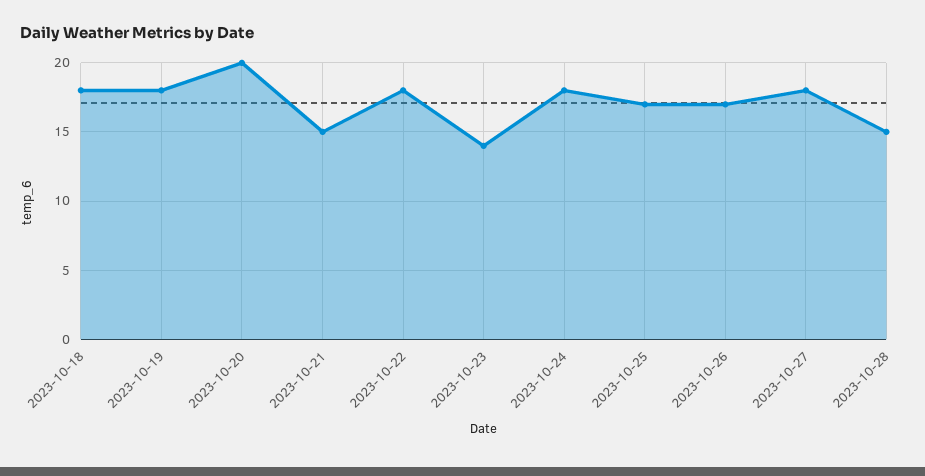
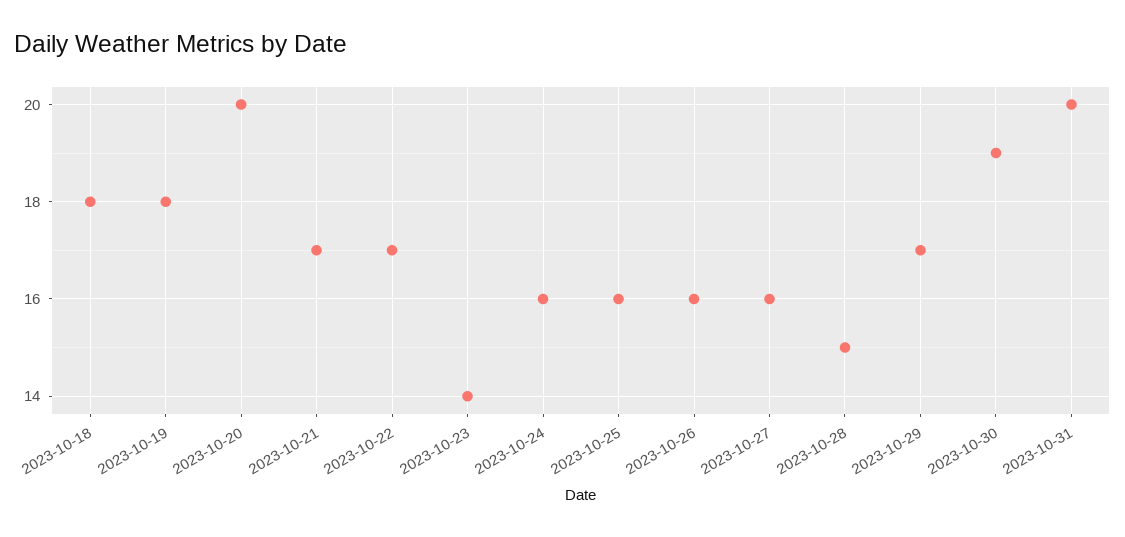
2023-10-21: 15 -> 17
2023-10-22: 18 -> 17
2023-10-24: 18 -> 16
2023-10-25: 17 -> 16
2023-10-26: 17 -> 16
2023-10-27: 18 -> 16
2023-10-29: none -> 17
2023-10-30: none -> 19
2023-10-31: none -> 20

